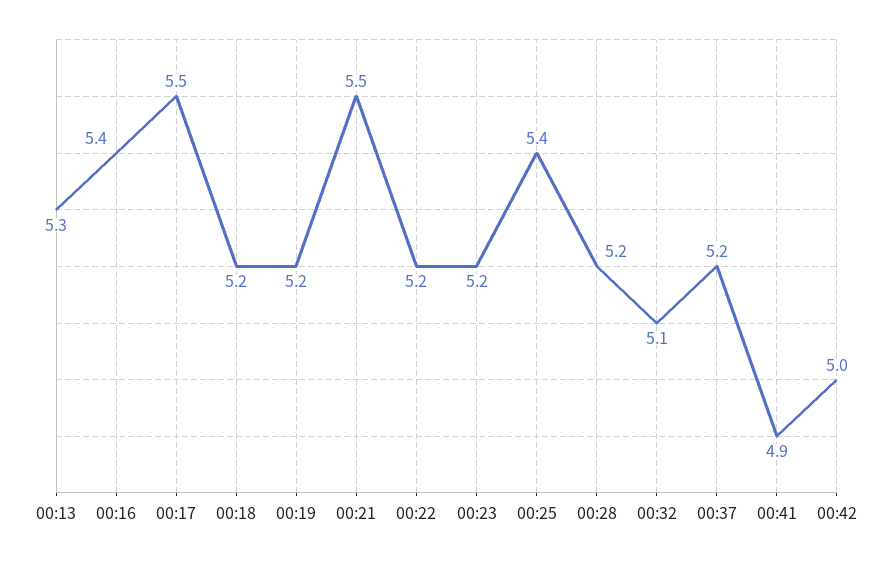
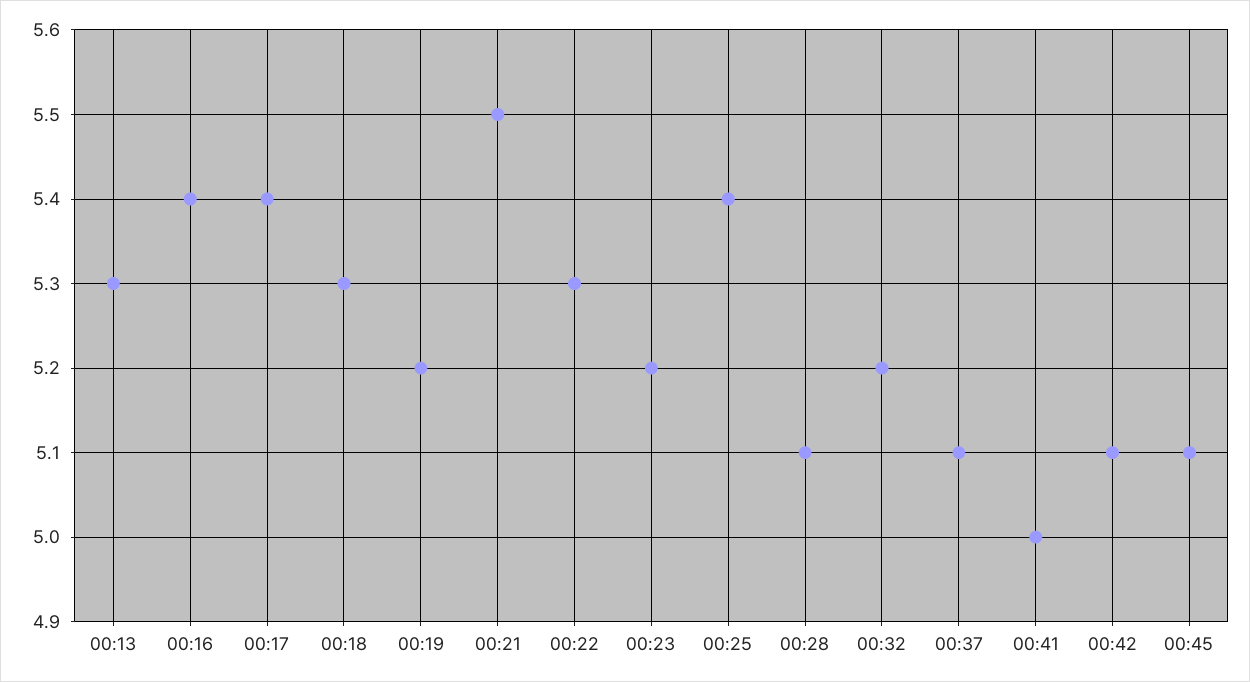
00:17: 5.5 -> 5.4
00:18: 5.2 -> 5.3
00:22: 5.2 -> 5.3
00:28: 5.2 -> 5.1
00:32: 5.1 -> 5.2
00:37: 5.2 -> 5.1
00:41: 4.9 -> 5
00:42: 5 -> 5.1
00:45: none -> 5.1

